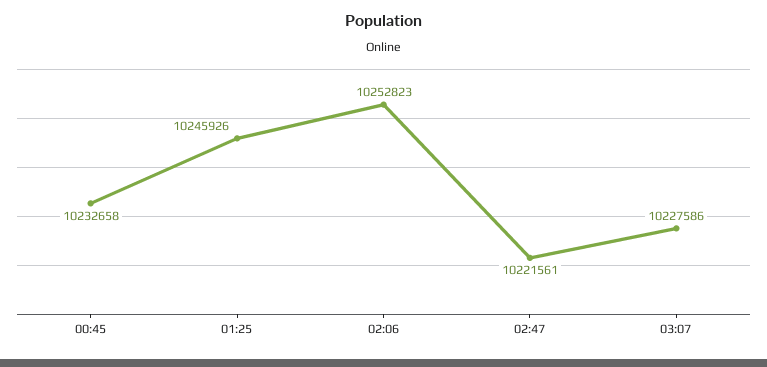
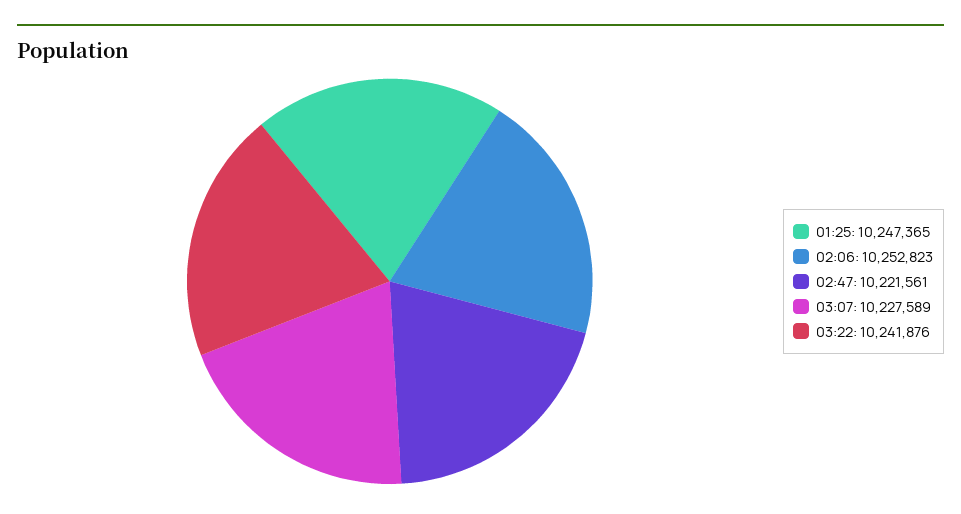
00:45: 10232658 -> none
01:25: 10245926 -> 10247365
03:07: 10227586 -> 10227589
03:22: none -> 10241876

